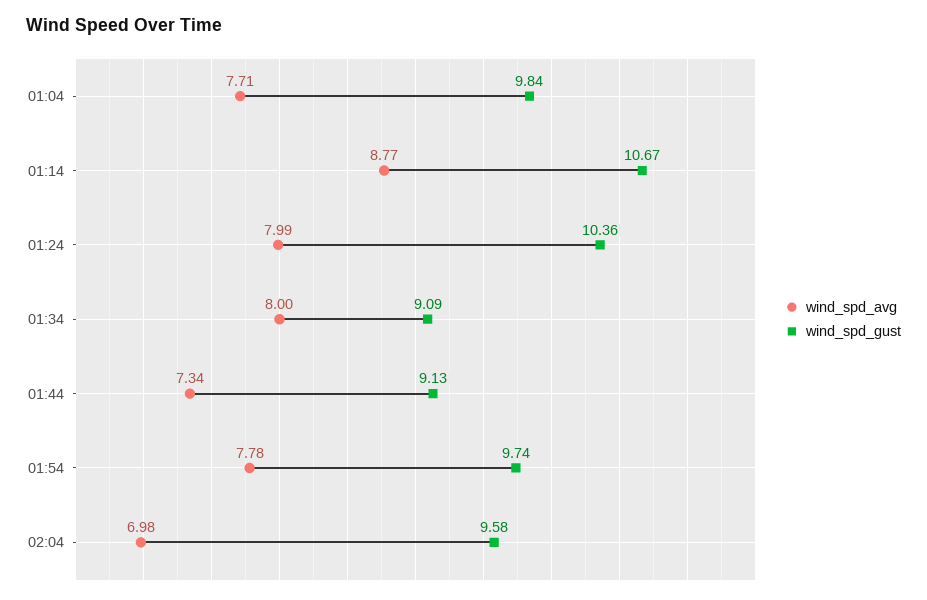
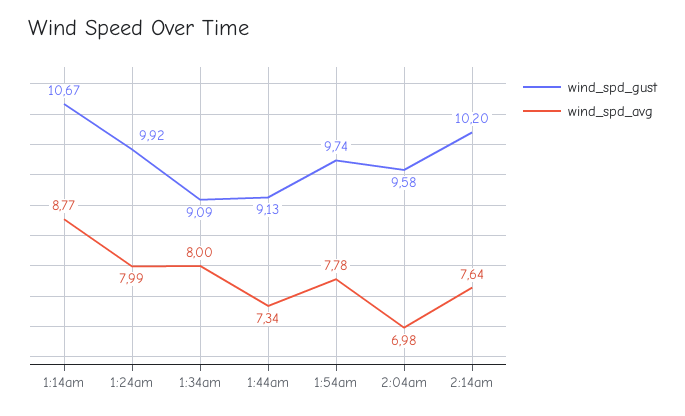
wind_spd_avg, 01:04: 7.71 -> none
wind_spd_gust, 01:04: 9.84 -> none
wind_spd_gust, 01:24: 10.36 -> 9.92
wind_spd_gust, 2:14am: none -> 10.2
wind_spd_avg, 2:14am: none -> 7.64

